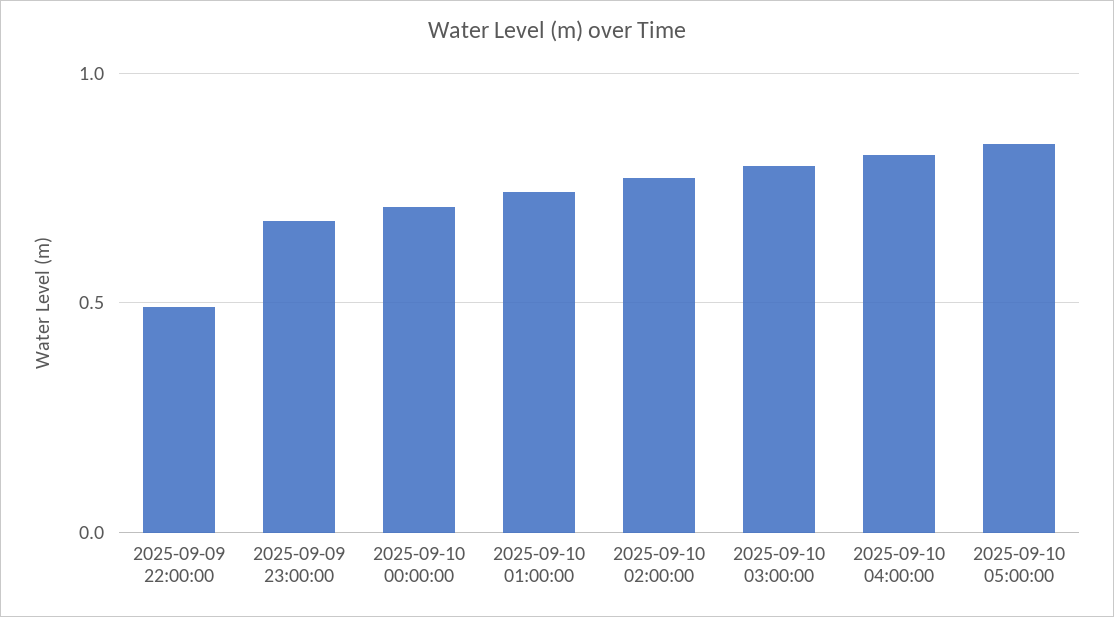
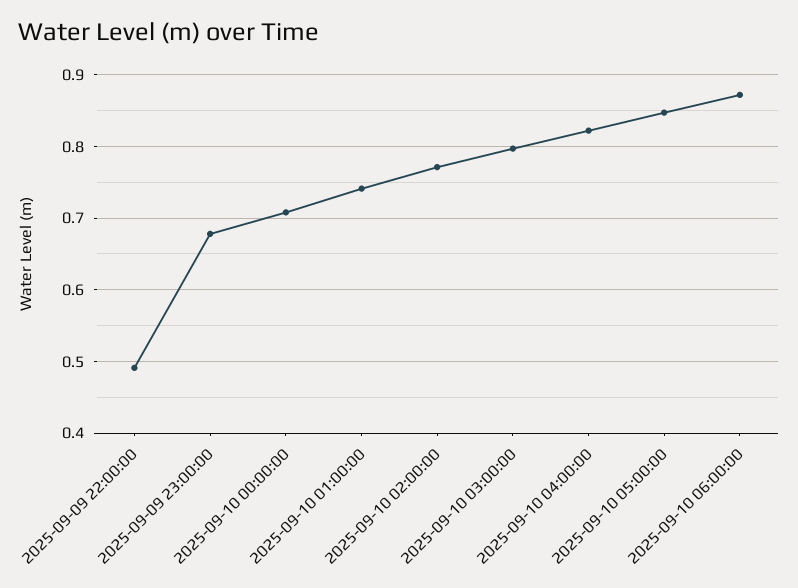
2025-09-10 06:00:00: none -> 0.87

